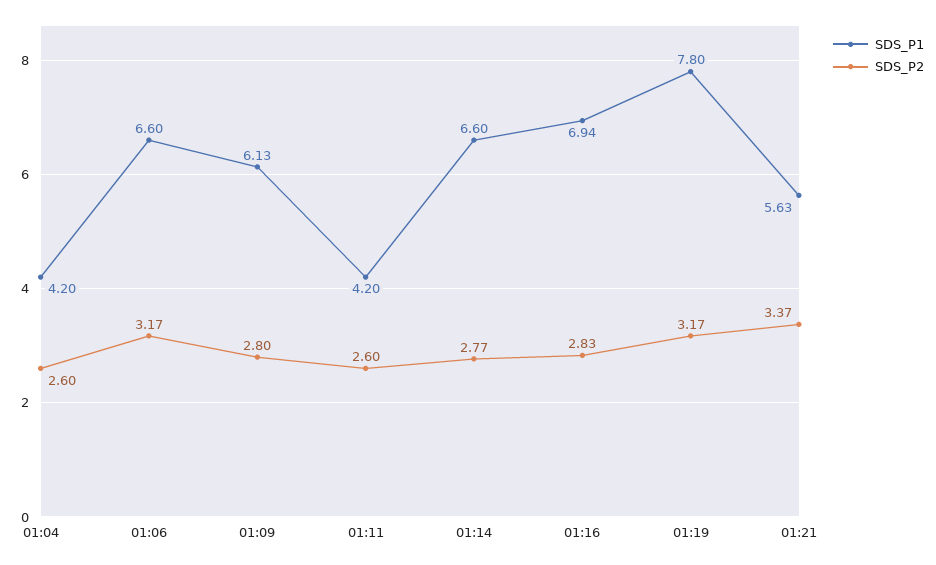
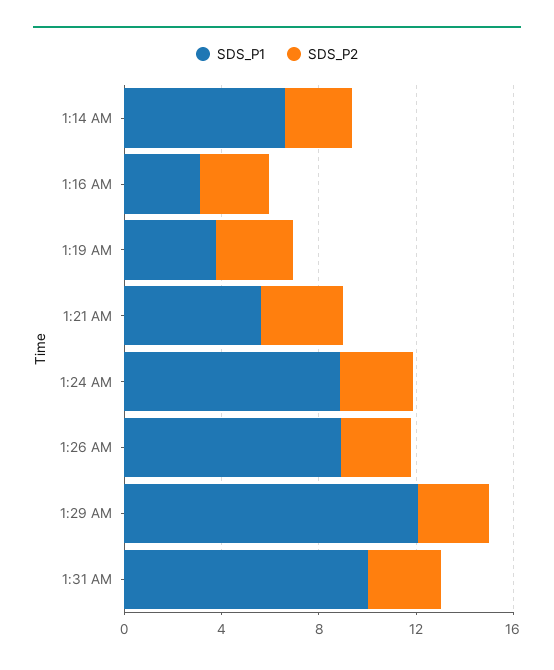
SDS_P1, 01:04: 4.2 -> none
SDS_P2, 01:04: 2.6 -> none
SDS_P1, 01:06: 6.6 -> none
SDS_P2, 01:06: 3.17 -> none
SDS_P1, 01:09: 6.13 -> none
SDS_P2, 01:09: 2.8 -> none
SDS_P1, 01:11: 4.2 -> none
SDS_P2, 01:11: 2.6 -> none
SDS_P1, 01:16: 6.94 -> 3
SDS_P1, 01:19: 7.8 -> 4
SDS_P1, 1:24 AM: none -> 9
SDS_P2, 1:24 AM: none -> 3
SDS_P1, 1:26 AM: none -> 9
SDS_P2, 1:26 AM: none -> 3
SDS_P1, 1:29 AM: none -> 12
SDS_P2, 1:29 AM: none -> 3
SDS_P1, 1:31 AM: none -> 10
SDS_P2, 1:31 AM: none -> 3

